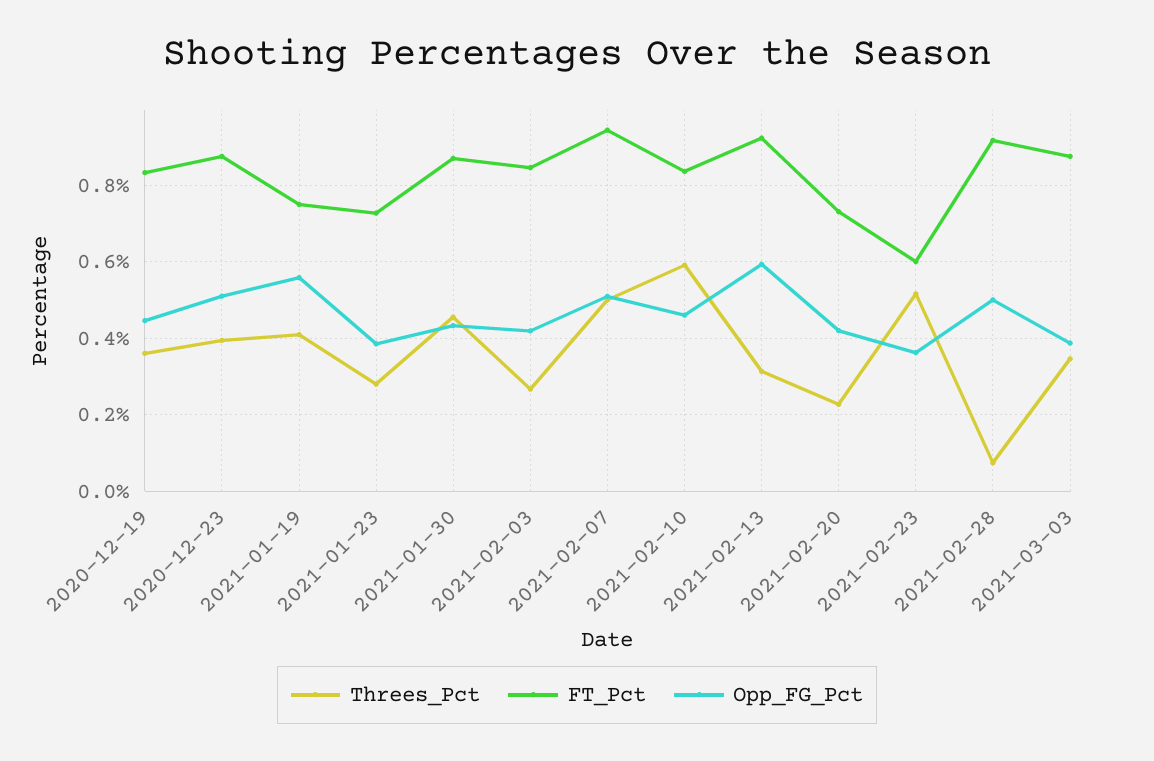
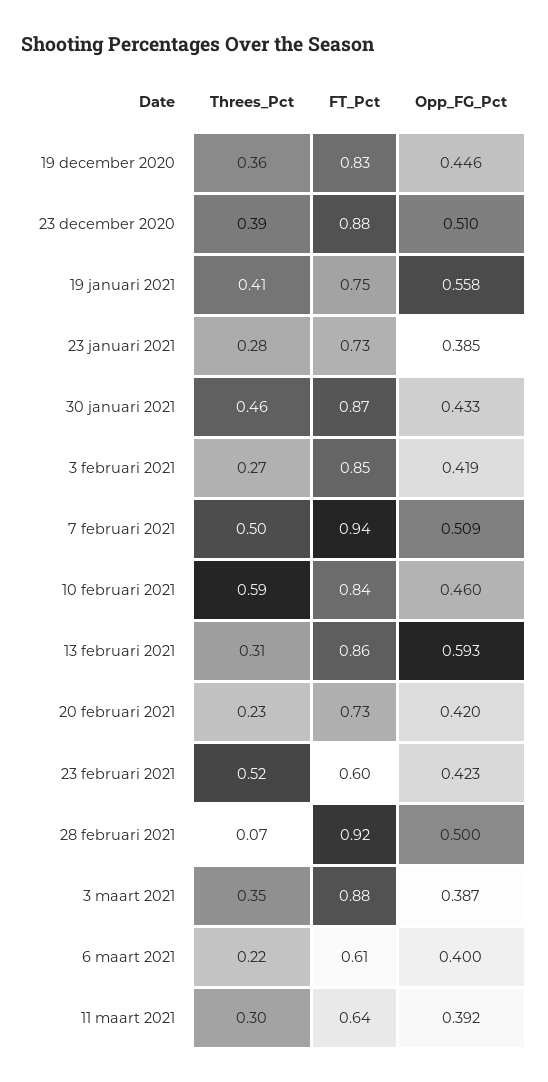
FT_Pct, 2021-02-13: 0.92 -> 0.86
Opp_FG_Pct, 2021-02-23: 0.36 -> 0.423
Threes_Pct, 6 maart 2021: none -> 0.22
FT_Pct, 6 maart 2021: none -> 0.61
Opp_FG_Pct, 6 maart 2021: none -> 0.4
Threes_Pct, 11 maart 2021: none -> 0.3
FT_Pct, 11 maart 2021: none -> 0.64
Opp_FG_Pct, 11 maart 2021: none -> 0.392

